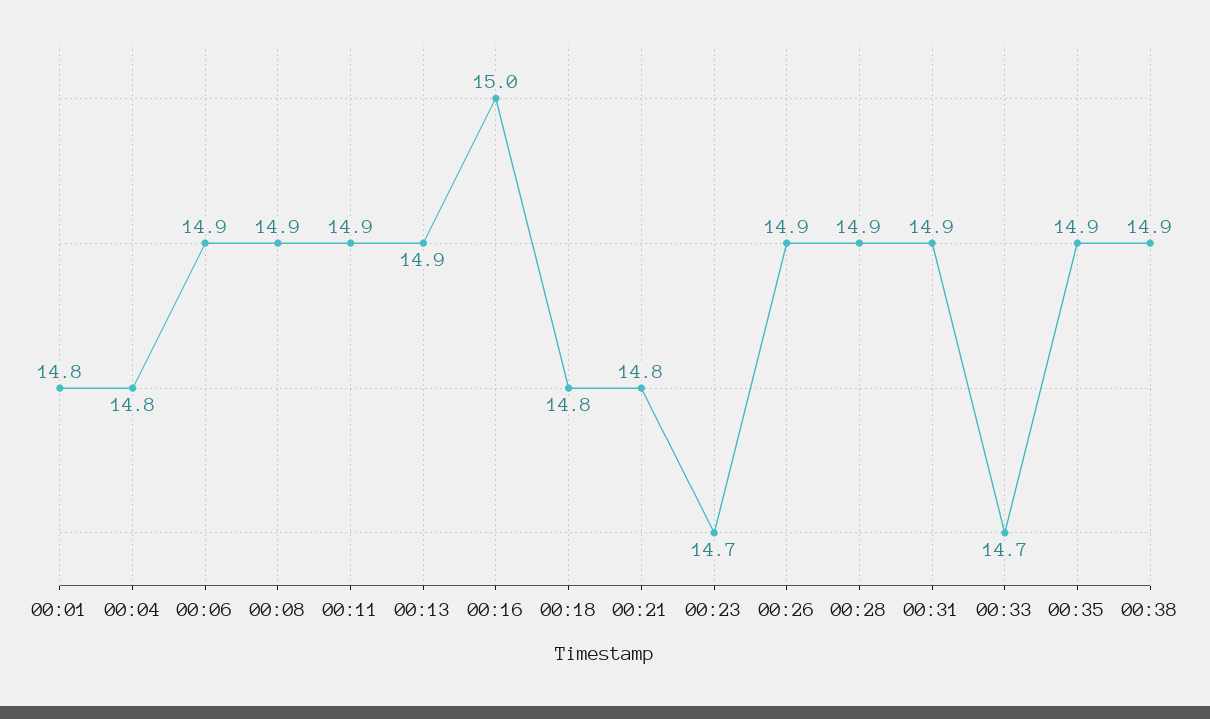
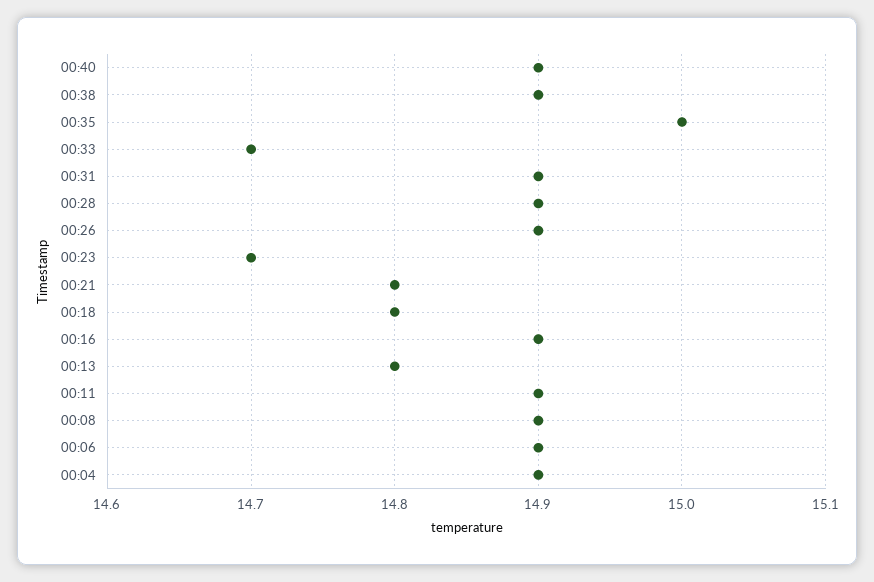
00:01: 14.8 -> none
00:04: 14.8 -> 14.9
00:13: 14.9 -> 14.8
00:16: 15 -> 14.9
00:35: 14.9 -> 15
00:40: none -> 14.9

